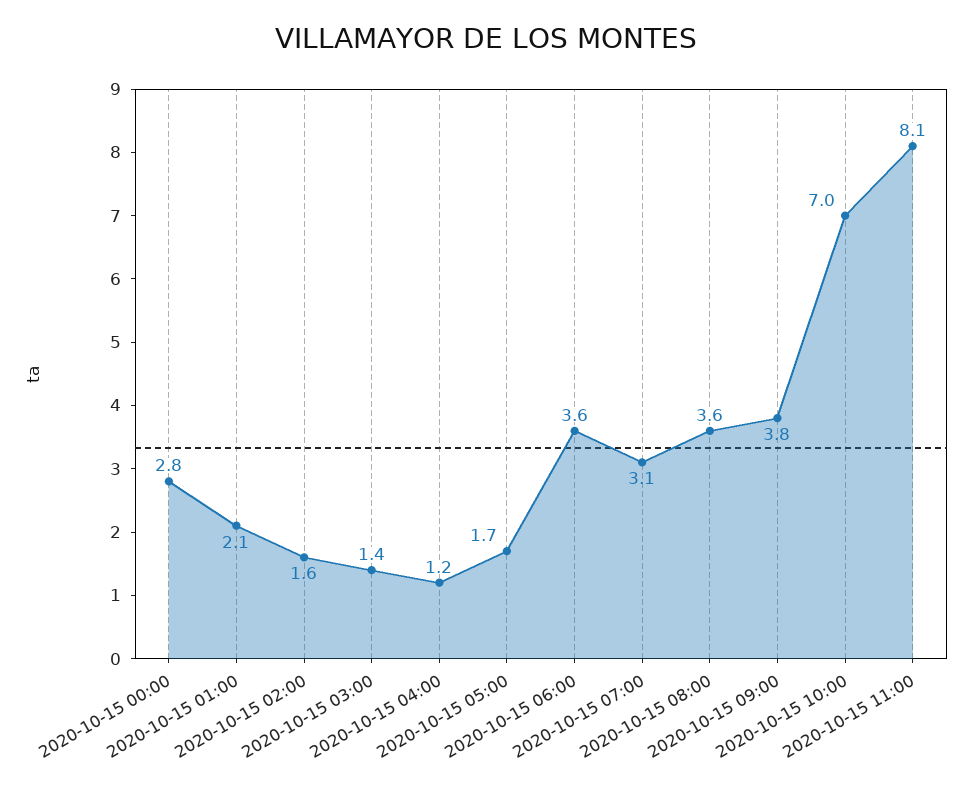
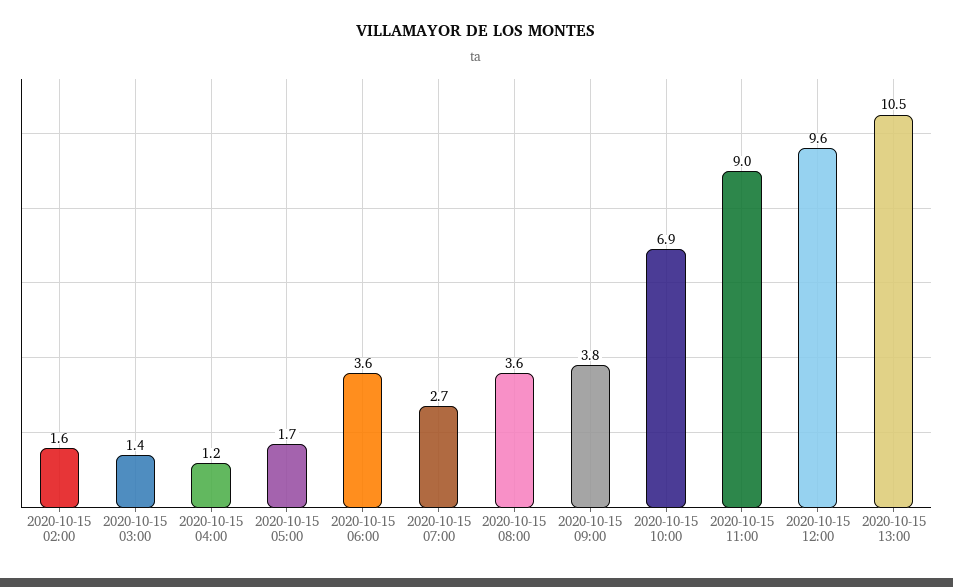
2020-10-15 00:00: 2.8 -> none
2020-10-15 01:00: 2.1 -> none
2020-10-15 07:00: 3.1 -> 2.7
2020-10-15 10:00: 7 -> 6.9
2020-10-15 11:00: 8.1 -> 9
2020-10-15 12:00: none -> 9.6
2020-10-15 13:00: none -> 10.5

